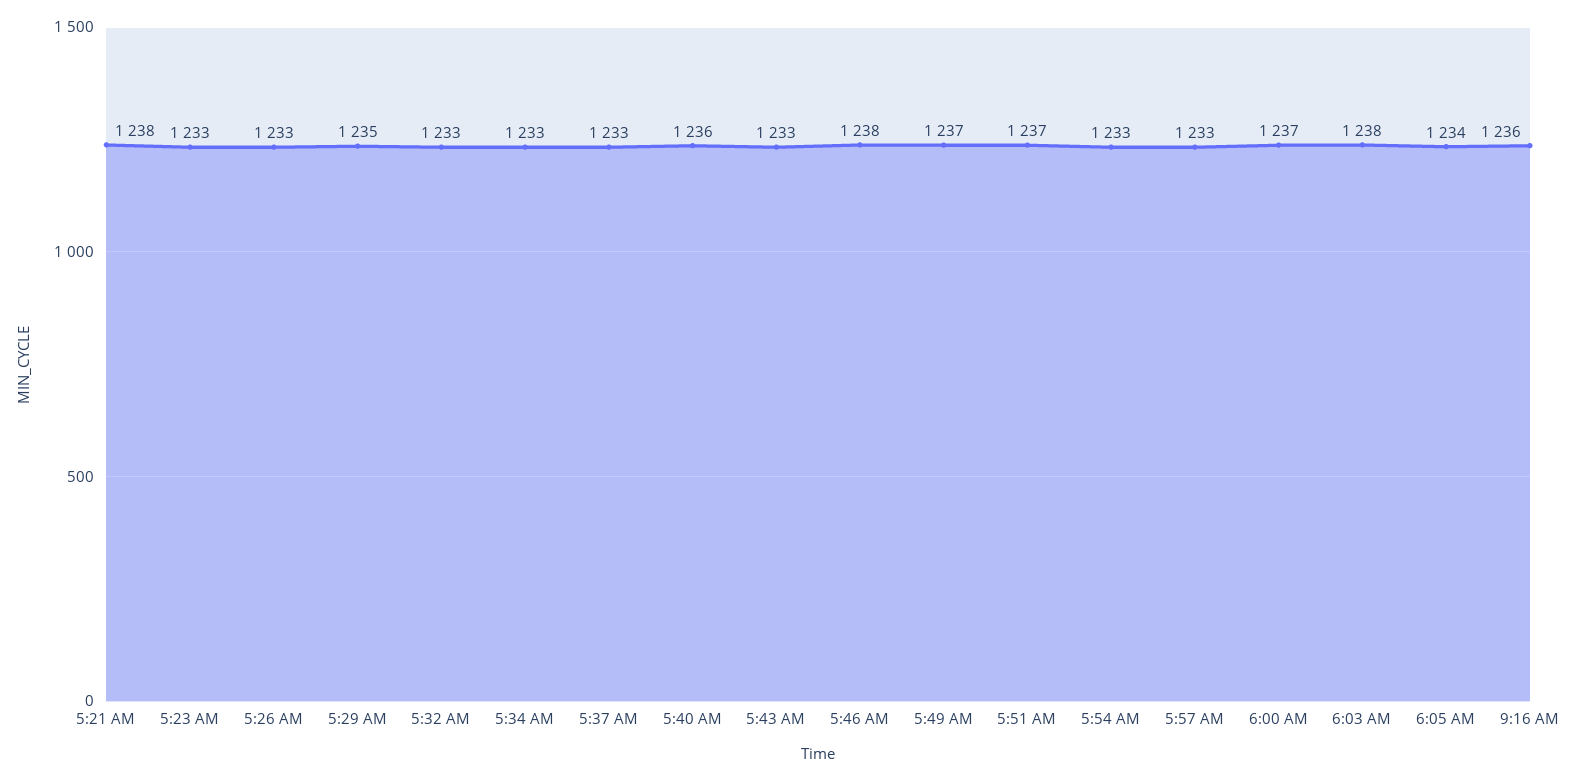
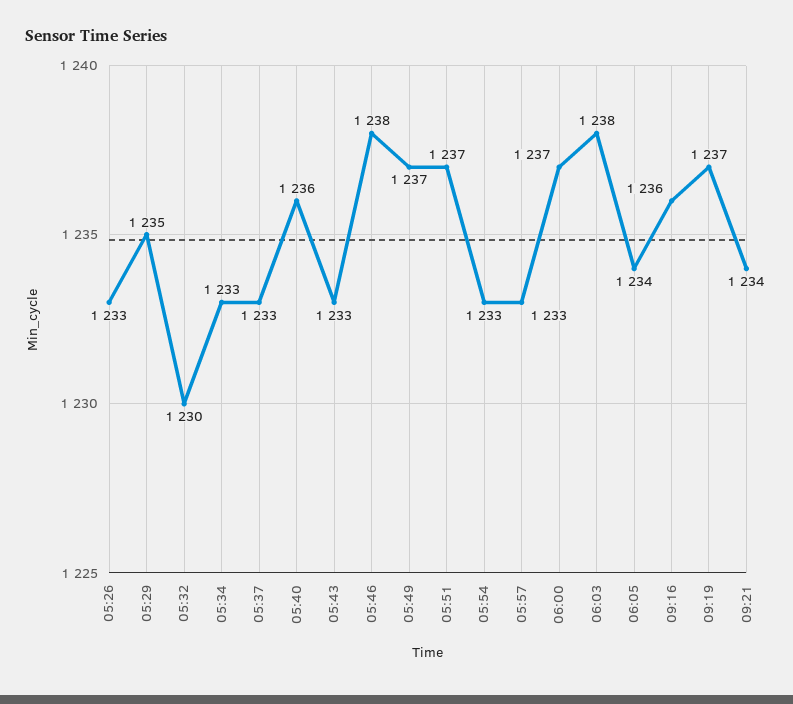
5:21 AM: 1238 -> none
5:23 AM: 1233 -> none
5:32 AM: 1233 -> 1230
09:19: none -> 1237
09:21: none -> 1234

